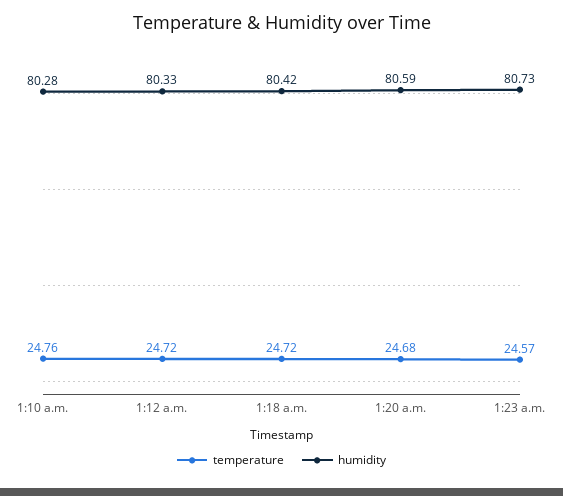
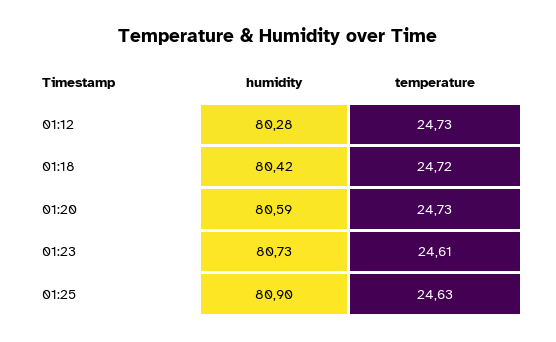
temperature, 1:10 a.m.: 24.76 -> none
humidity, 1:10 a.m.: 80.28 -> none
temperature, 1:12 a.m.: 24.72 -> 24.73
humidity, 1:12 a.m.: 80.33 -> 80.28
temperature, 1:20 a.m.: 24.68 -> 24.73
temperature, 1:23 a.m.: 24.57 -> 24.61
humidity, 01:25: none -> 80.9
temperature, 01:25: none -> 24.63

